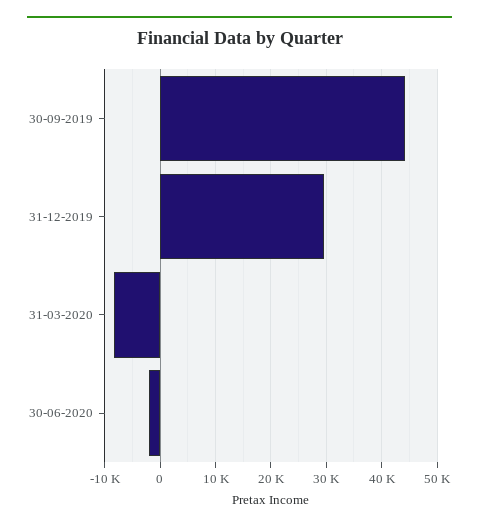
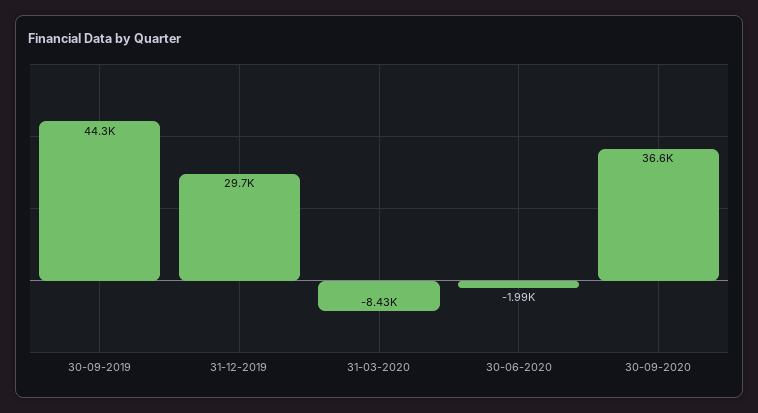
30-09-2020: none -> 36600

